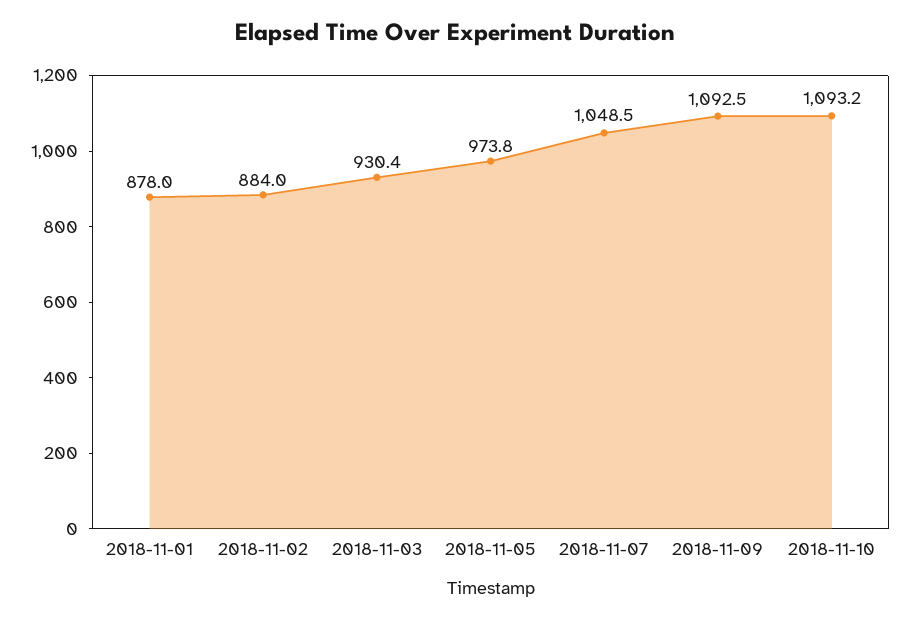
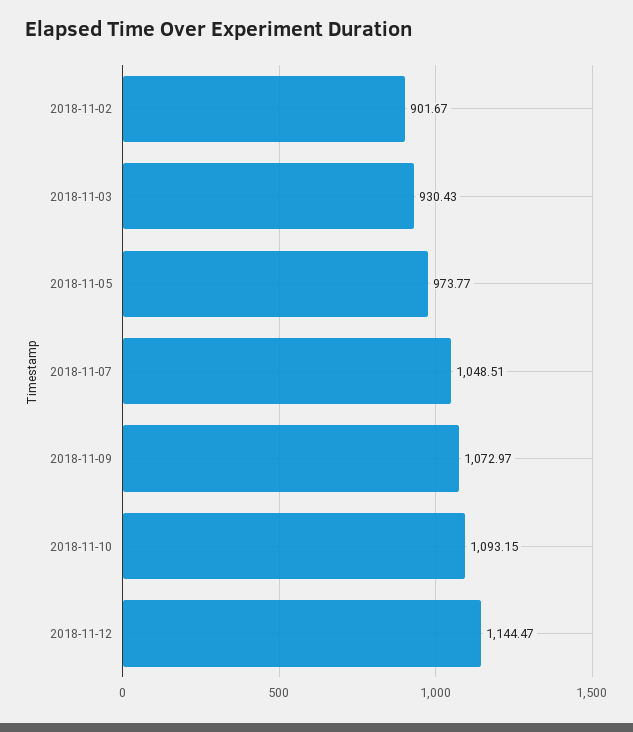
2018-11-01: 878 -> none
2018-11-02: 884 -> 901.67
2018-11-09: 1092.5 -> 1072.97
2018-11-12: none -> 1144.47

